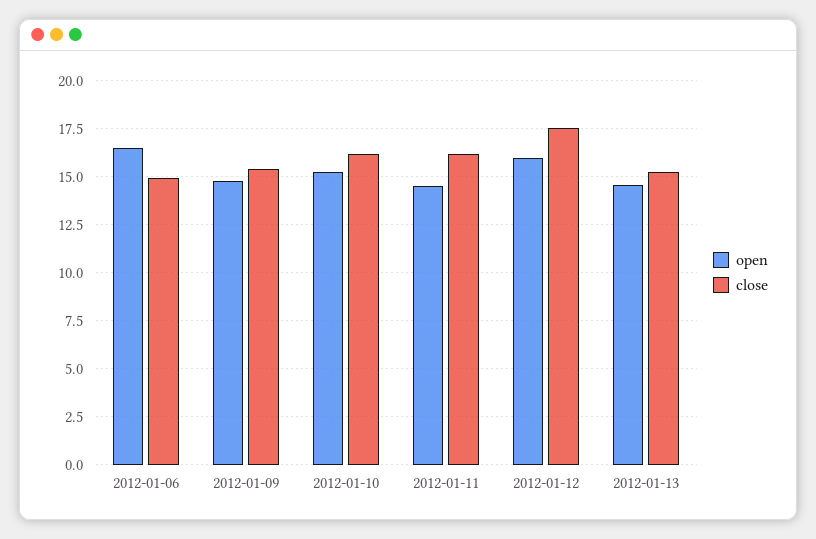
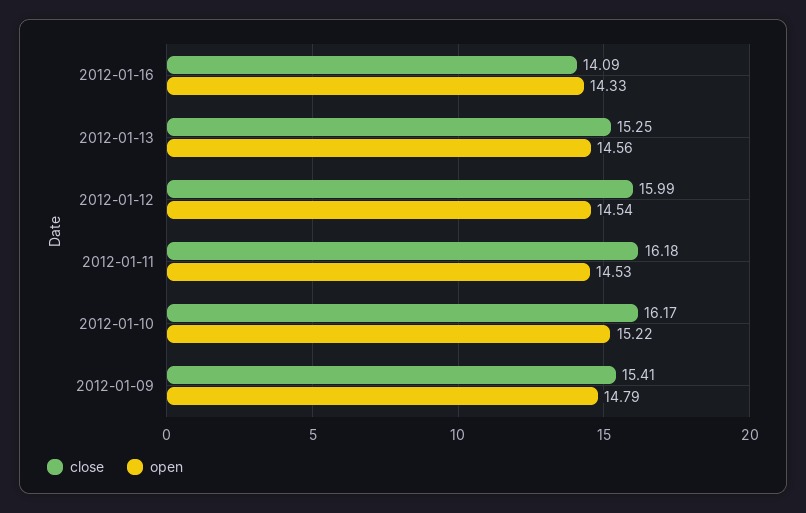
open, 2012-01-06: 16.5 -> none
close, 2012-01-06: 15 -> none
open, 2012-01-12: 16 -> 14.54
close, 2012-01-12: 17.5 -> 15.99
close, 2012-01-16: none -> 14.09
open, 2012-01-16: none -> 14.33

